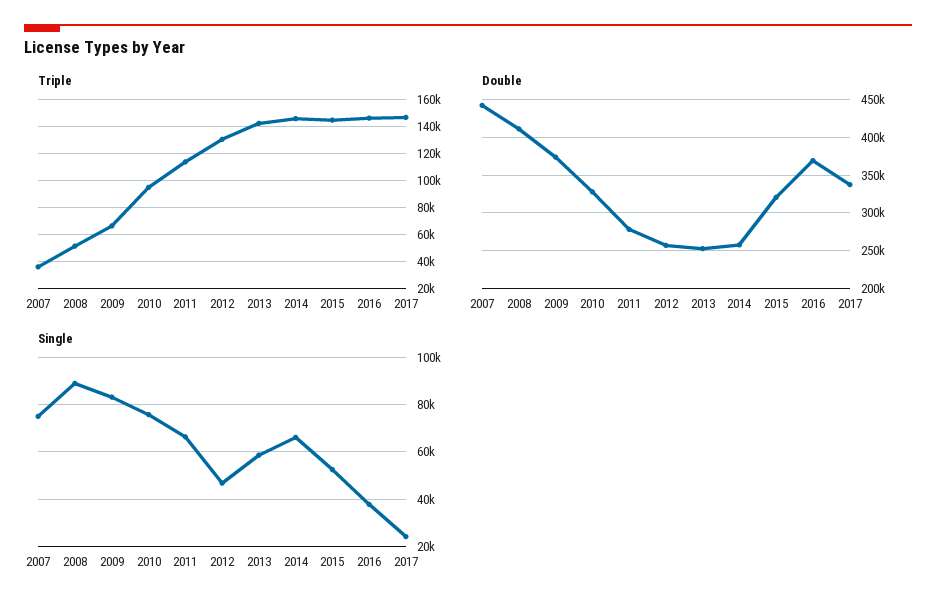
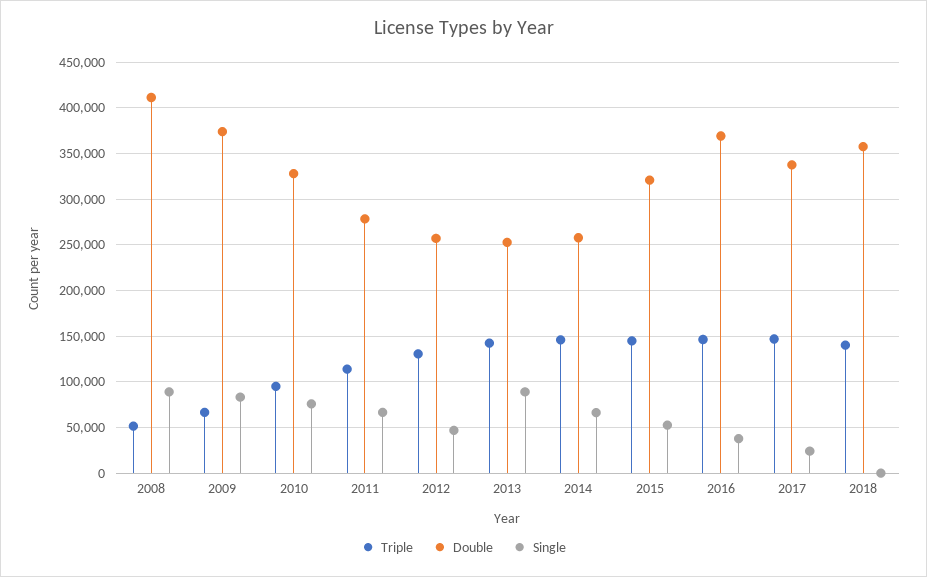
Triple, 2007: 35000 -> none
Double, 2007: 440000 -> none
Single, 2007: 75000 -> none
Single, 2013: 60000 -> 90000
Triple, 2018: none -> 140000
Double, 2018: none -> 360000
Single, 2018: none -> 0

